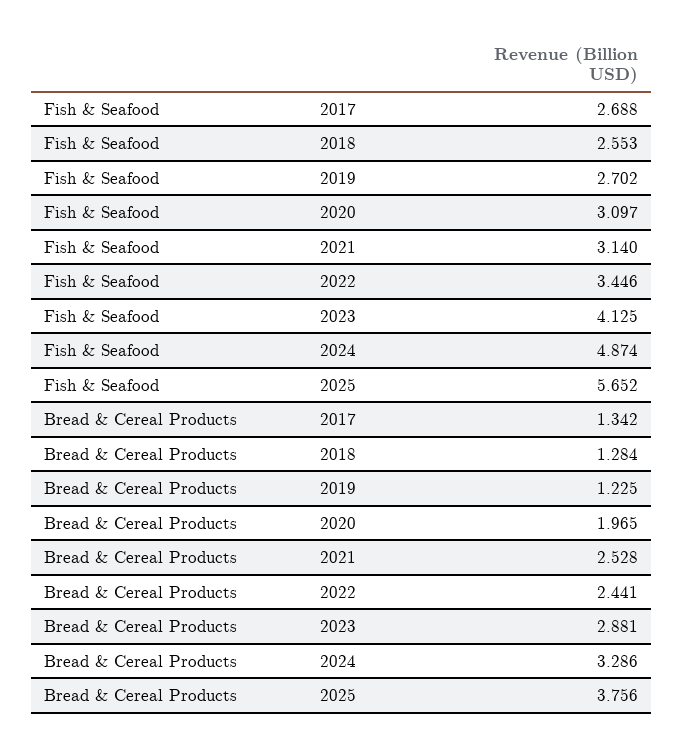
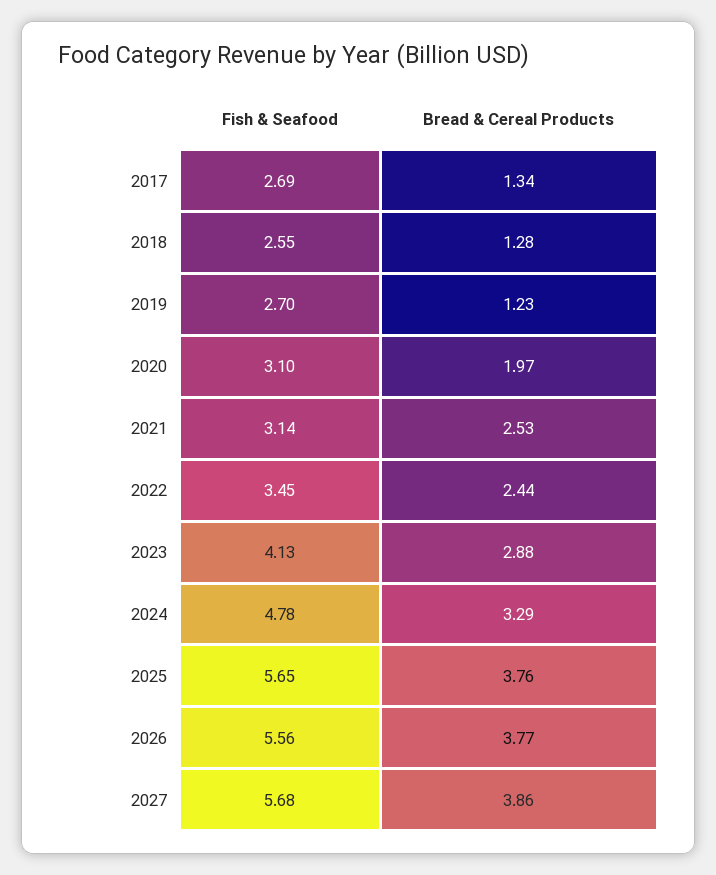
Fish & Seafood, 2024: 4.874 -> 4.78
Fish & Seafood, 2026: none -> 5.56
Bread & Cereal Products, 2026: none -> 3.77
Fish & Seafood, 2027: none -> 5.68
Bread & Cereal Products, 2027: none -> 3.86

